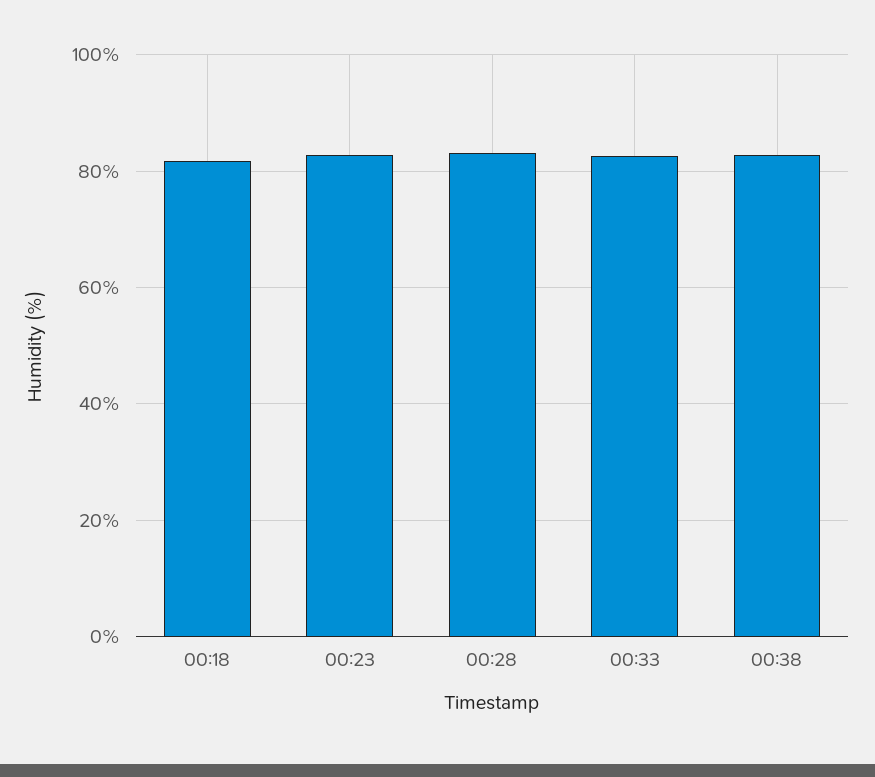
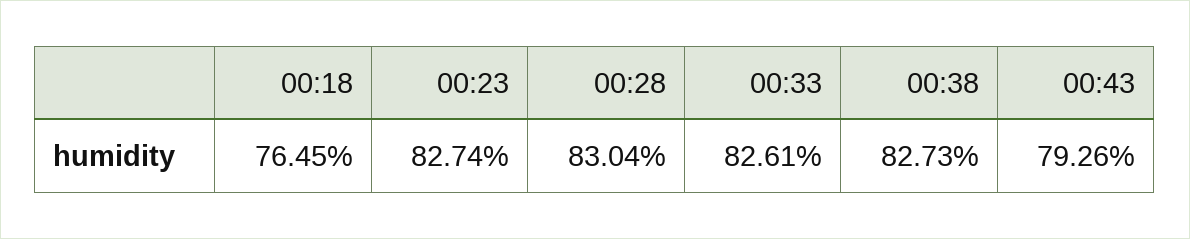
00:18: 82 -> 76.45
00:43: none -> 79.26

